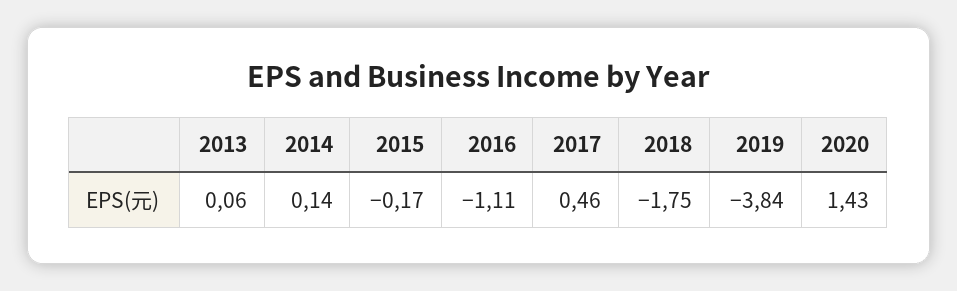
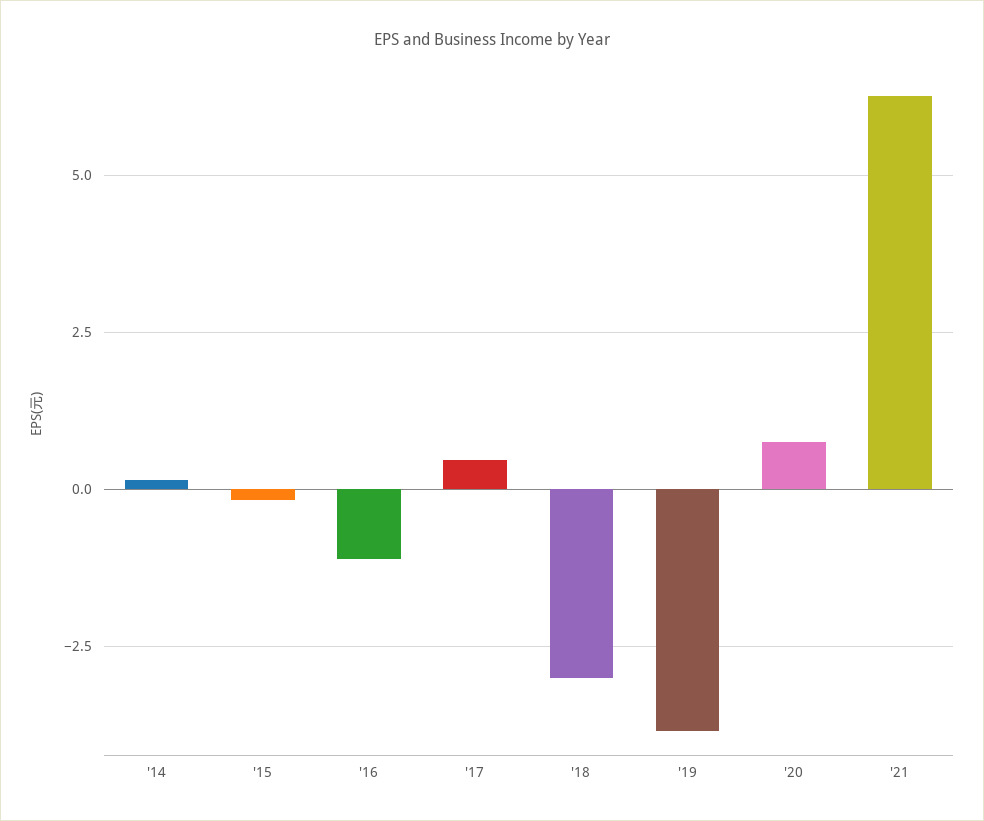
2013: 0.06 -> none
2018: -1.75 -> -3
2020: 1.43 -> 0.75
'21: none -> 6.25

